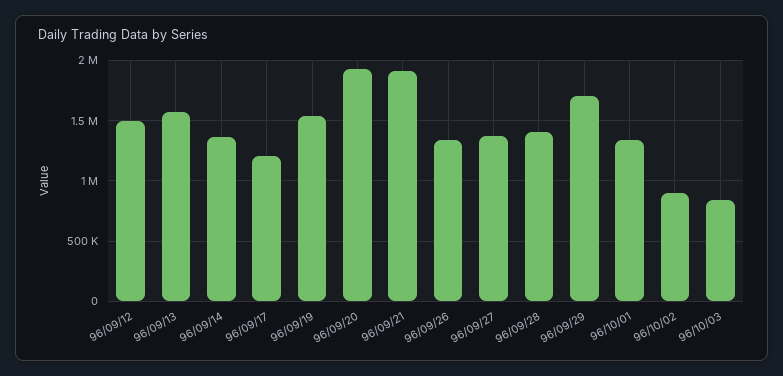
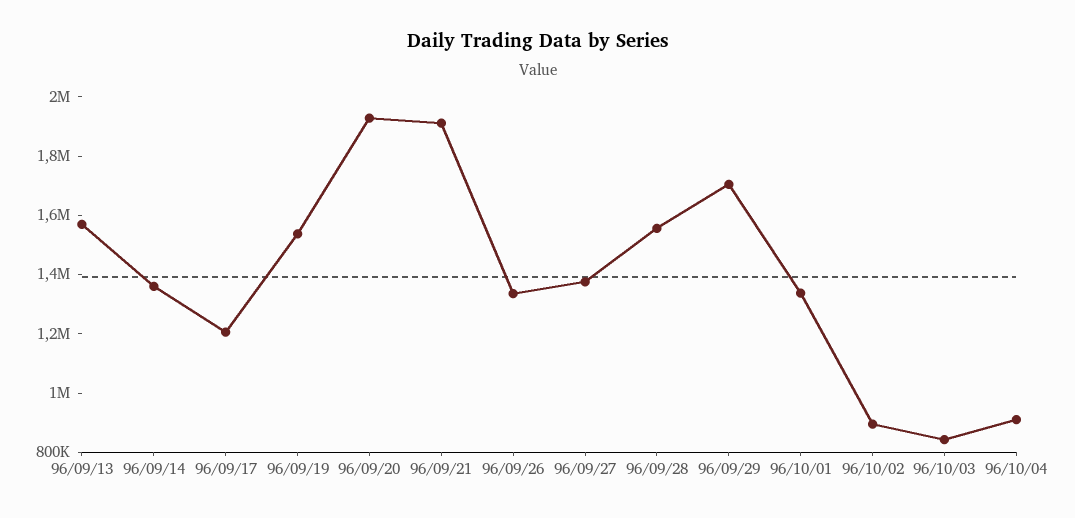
96/09/12: 1500000 -> none
96/09/28: 1400000 -> 1550000
96/10/04: none -> 900000

